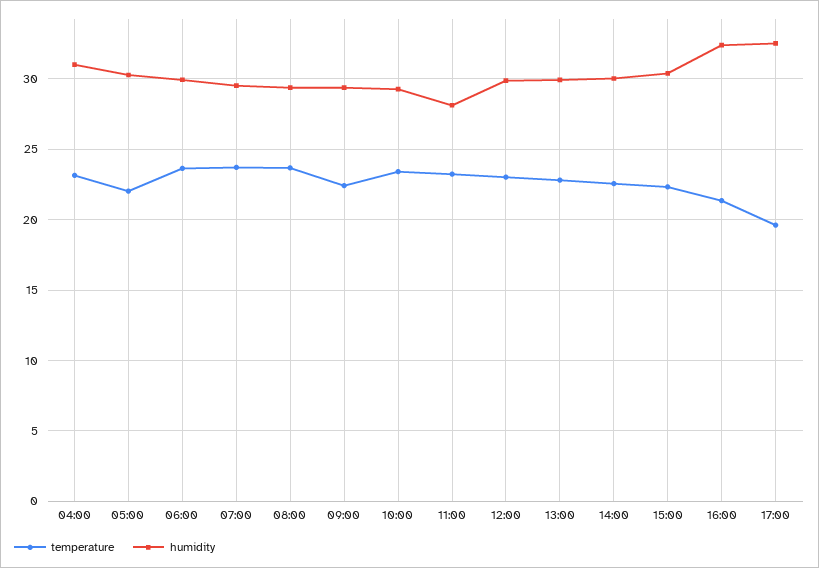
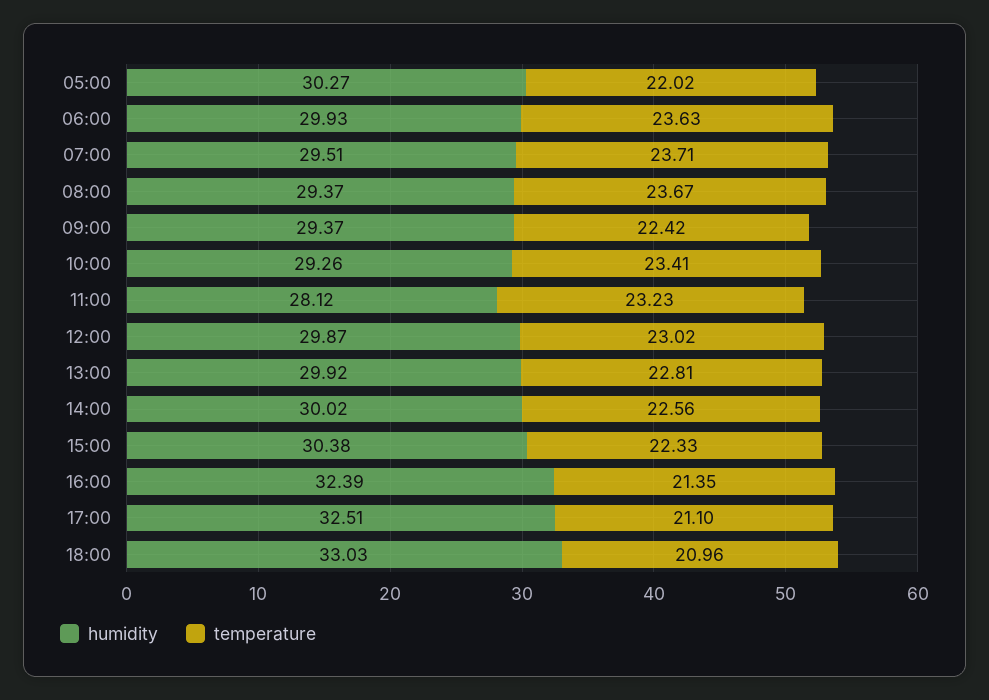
temperature, 04:00: 23 -> none
humidity, 04:00: 31 -> none
temperature, 17:00: 19.5 -> 21.1
humidity, 18:00: none -> 33.03
temperature, 18:00: none -> 20.96

